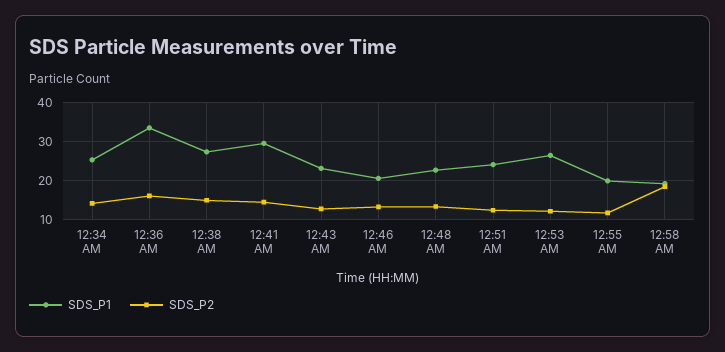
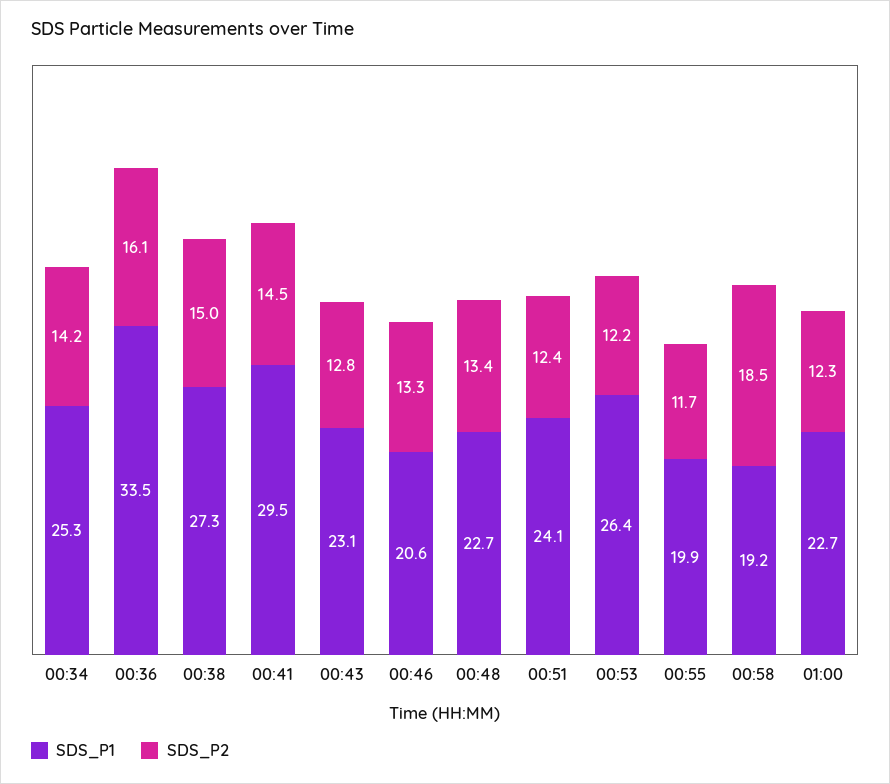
SDS_P1, 01:00: none -> 22.7
SDS_P2, 01:00: none -> 12.3

